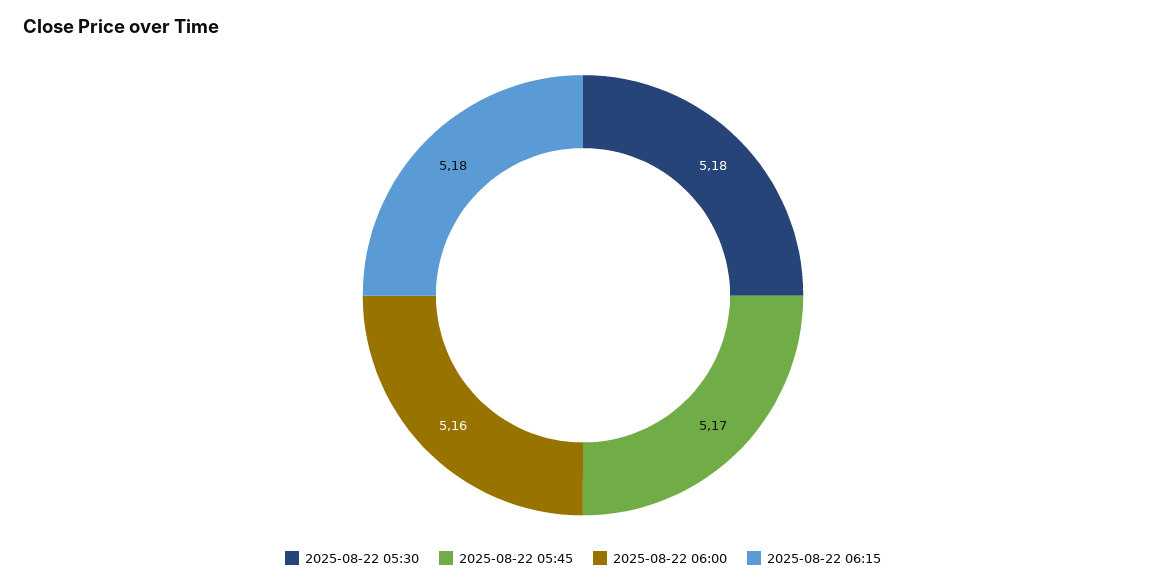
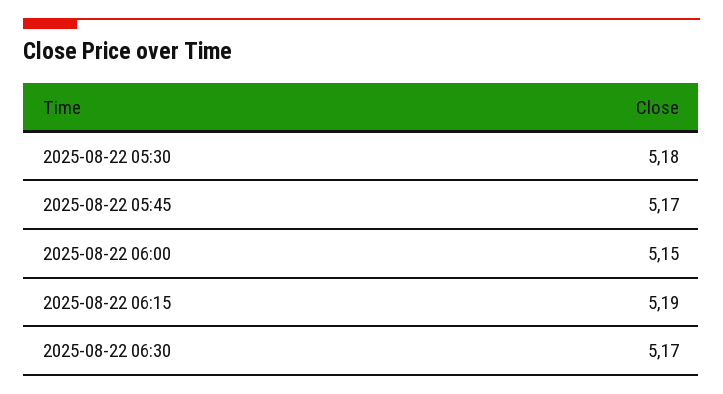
2025-08-22 06:00: 5.16 -> 5.15
2025-08-22 06:15: 5.18 -> 5.19
2025-08-22 06:30: none -> 5.17

